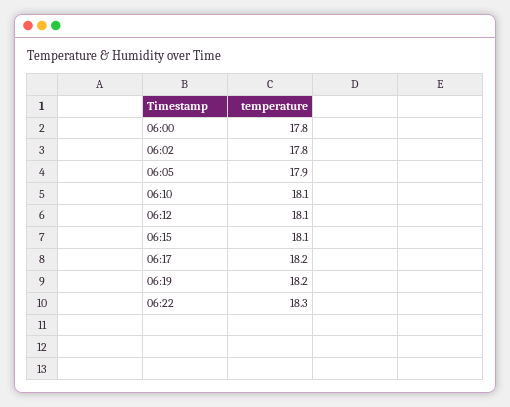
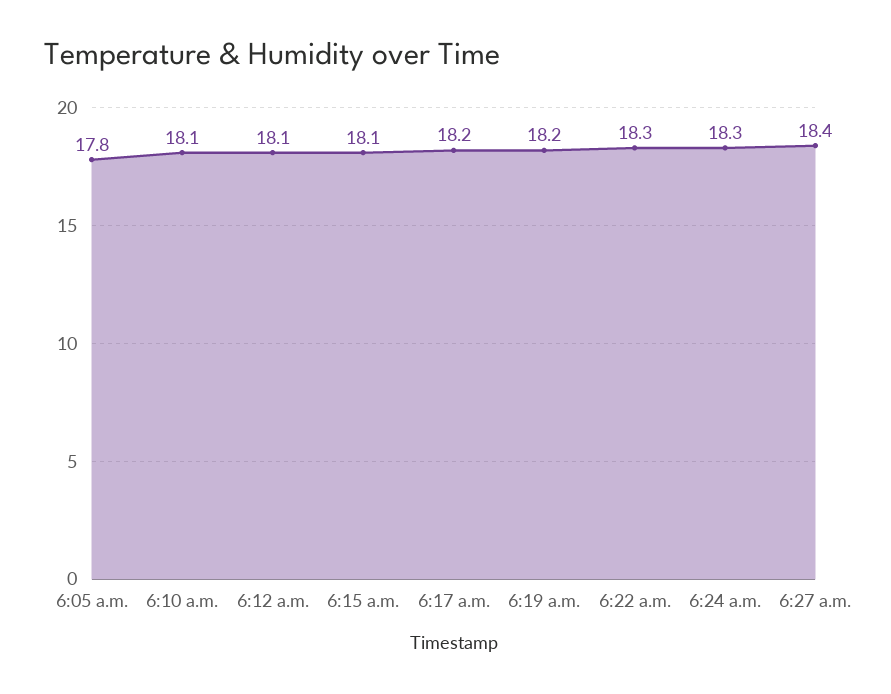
06:00: 17.8 -> none
06:02: 17.8 -> none
06:05: 17.9 -> 17.8
6:24 a.m.: none -> 18.3
6:27 a.m.: none -> 18.4

